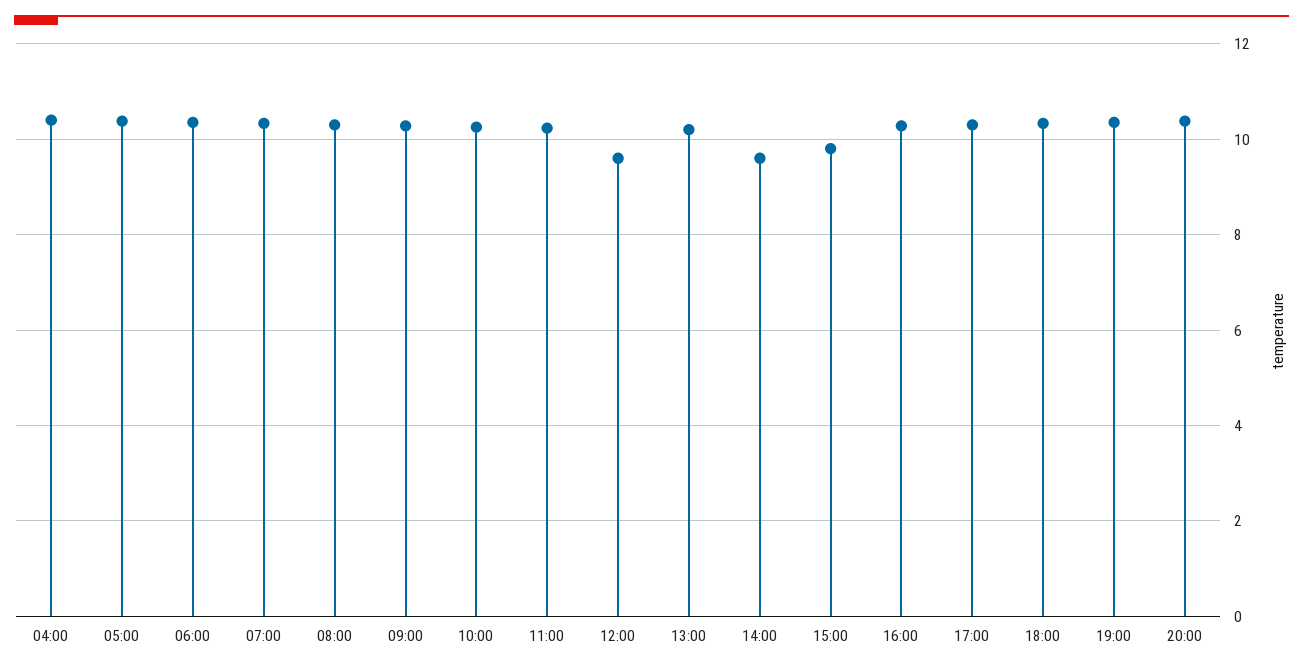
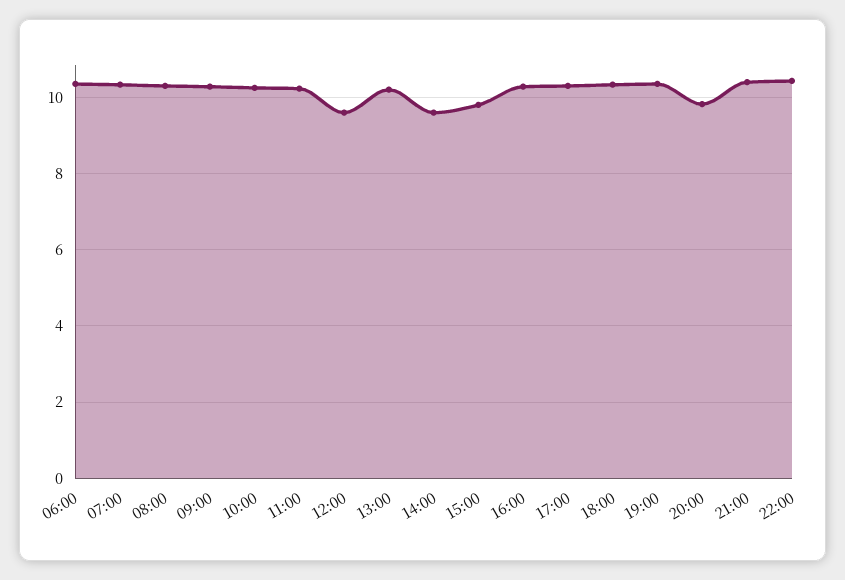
04:00: 10.4 -> none
05:00: 10.4 -> none
20:00: 10.4 -> 9.8
21:00: none -> 10.4
22:00: none -> 10.4

